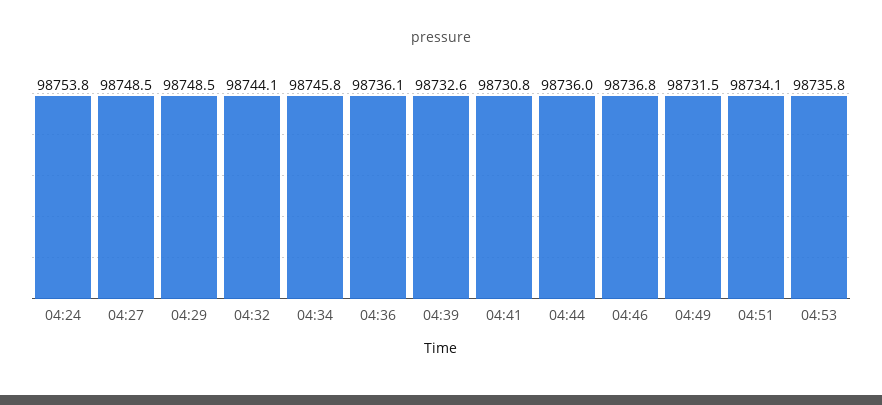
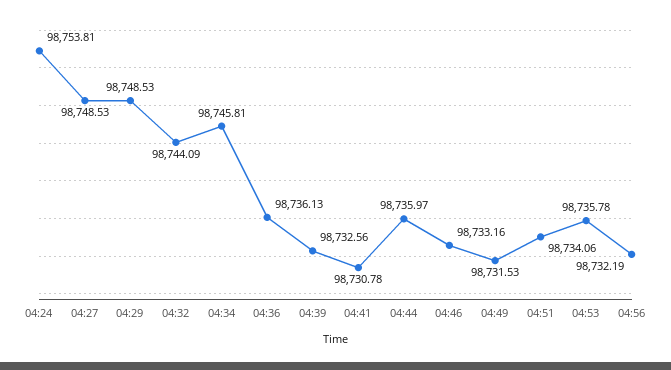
04:46: 98736.8 -> 98733.16
04:56: none -> 98732.19

